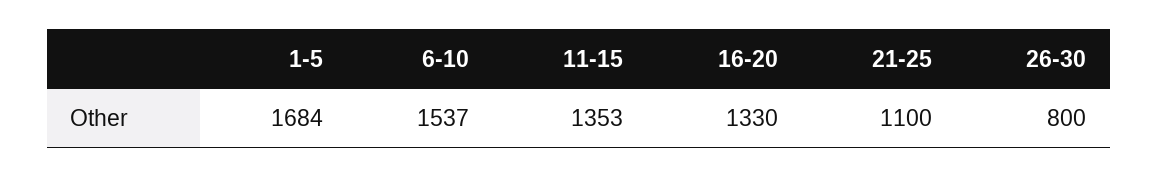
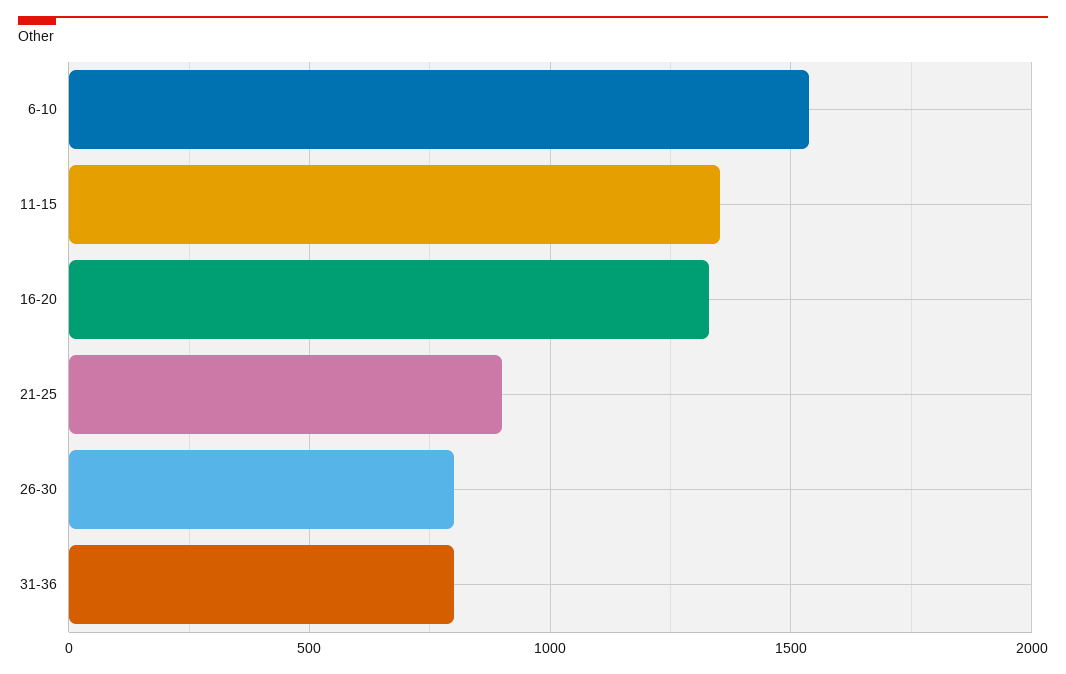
1-5: 1684 -> none
21-25: 1100 -> 900
31-36: none -> 800

